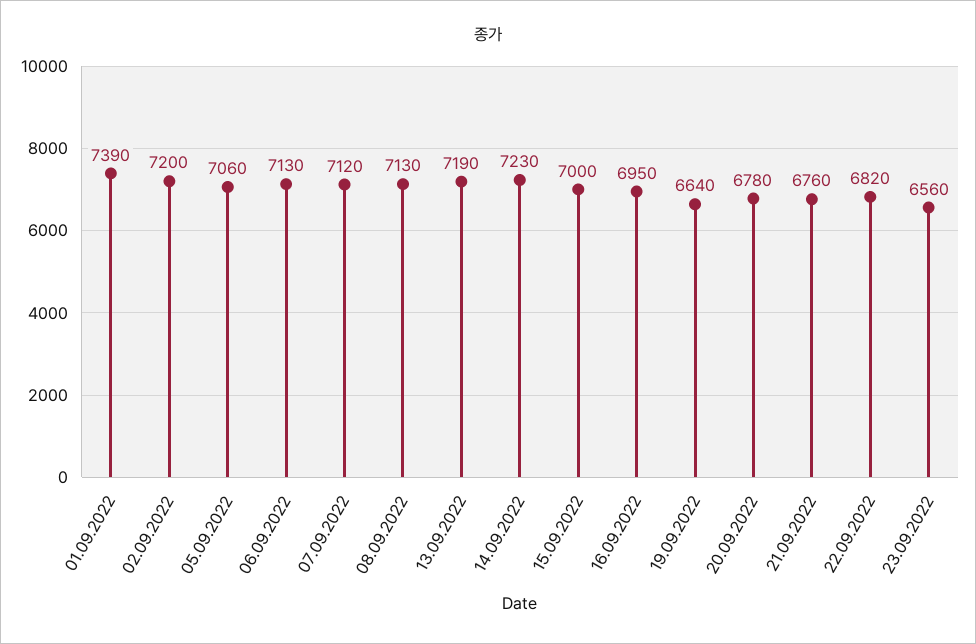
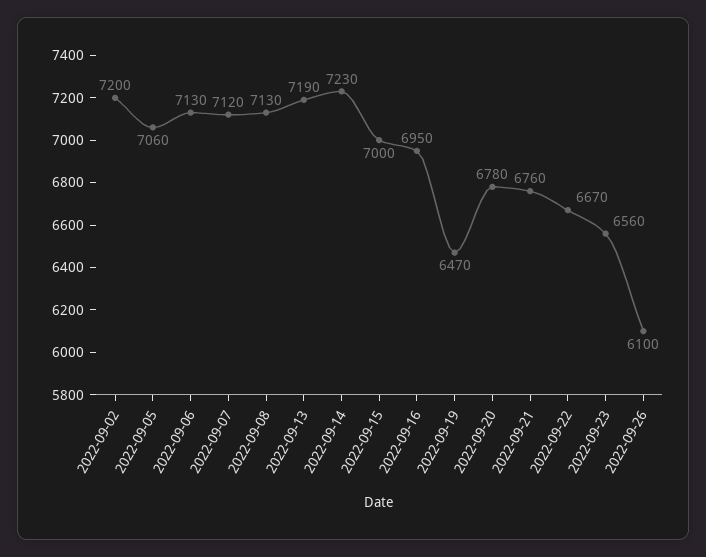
01.09.2022: 7390 -> none
19.09.2022: 6640 -> 6470
22.09.2022: 6820 -> 6670
2022-09-26: none -> 6100

